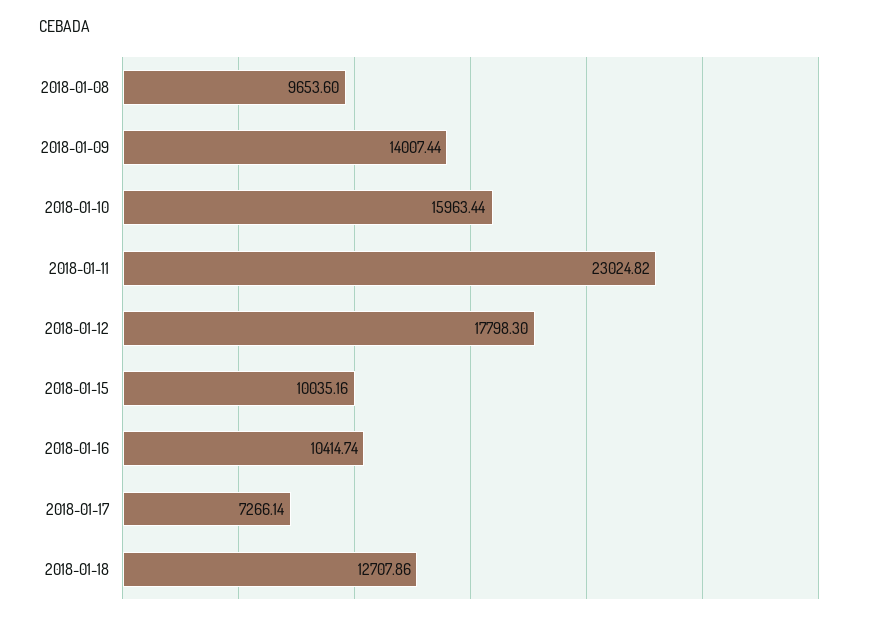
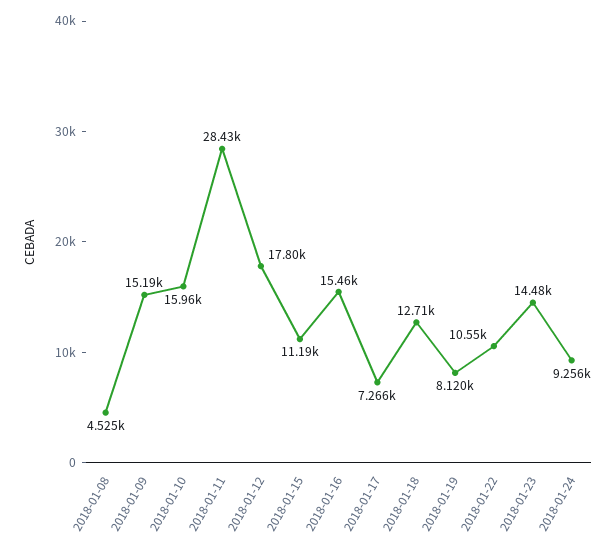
2018-01-08: 9653.6 -> 4525
2018-01-09: 14007.44 -> 15190
2018-01-11: 23024.82 -> 28430
2018-01-15: 10035.16 -> 11190
2018-01-16: 10414.74 -> 15460
2018-01-19: none -> 8120
2018-01-22: none -> 10550
2018-01-23: none -> 14480
2018-01-24: none -> 9256

